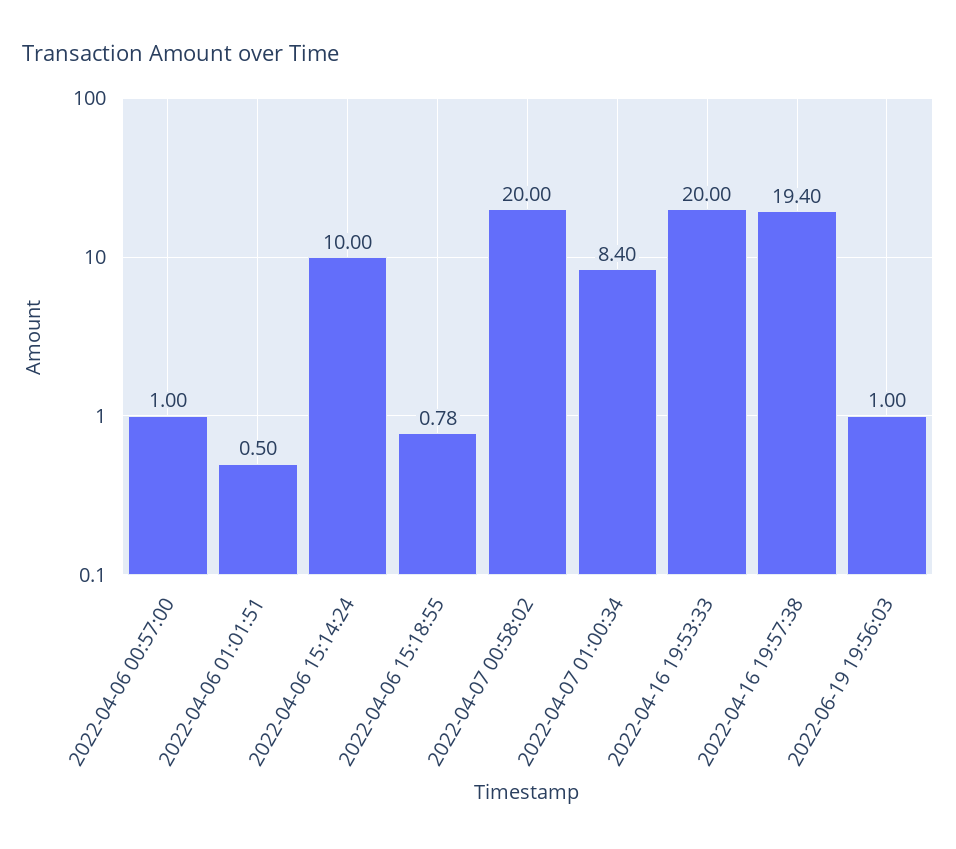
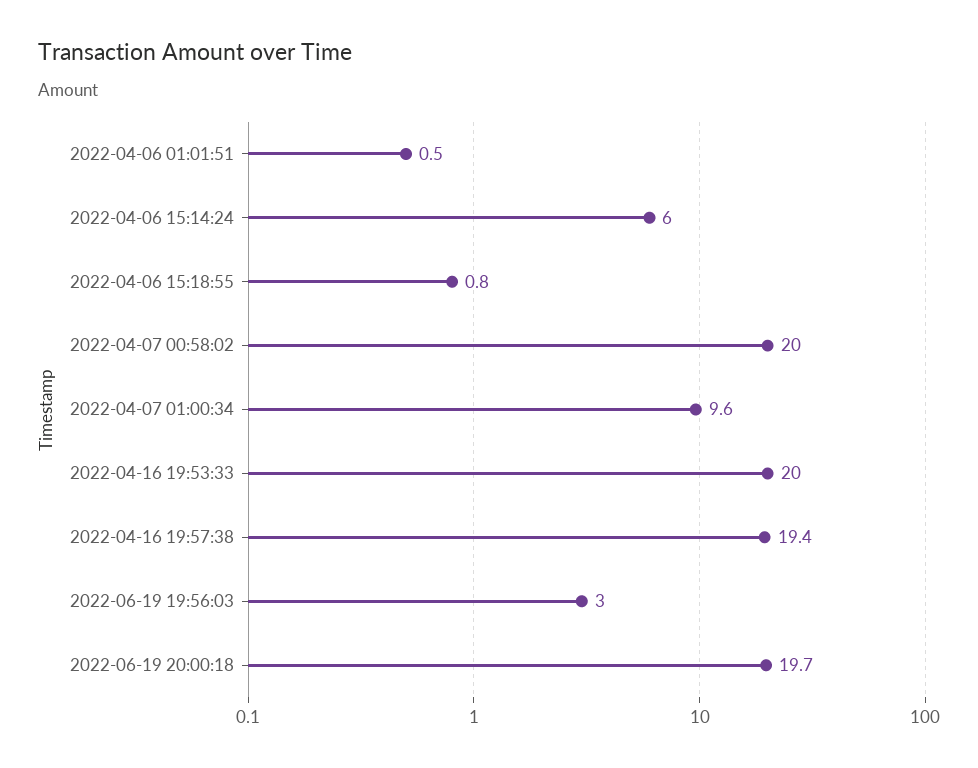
2022-04-06 00:57:00: 1 -> none
2022-04-06 15:14:24: 10 -> 6
2022-04-07 01:00:34: 8.4 -> 9.6
2022-06-19 19:56:03: 1 -> 3
2022-06-19 20:00:18: none -> 19.7

